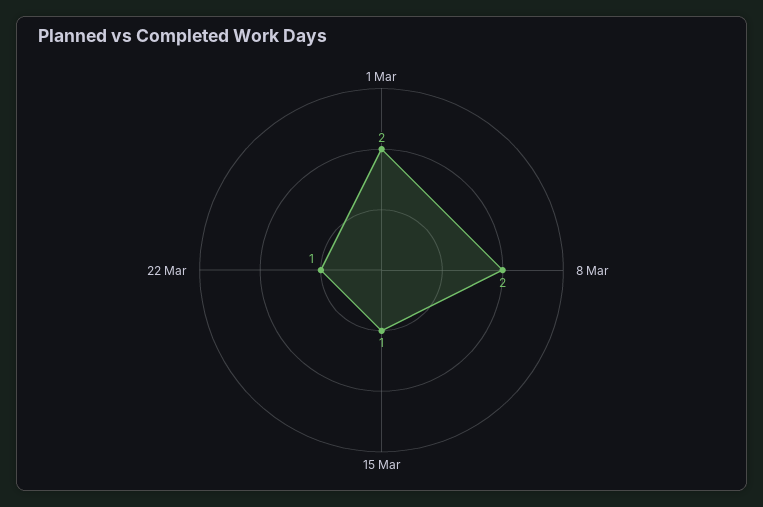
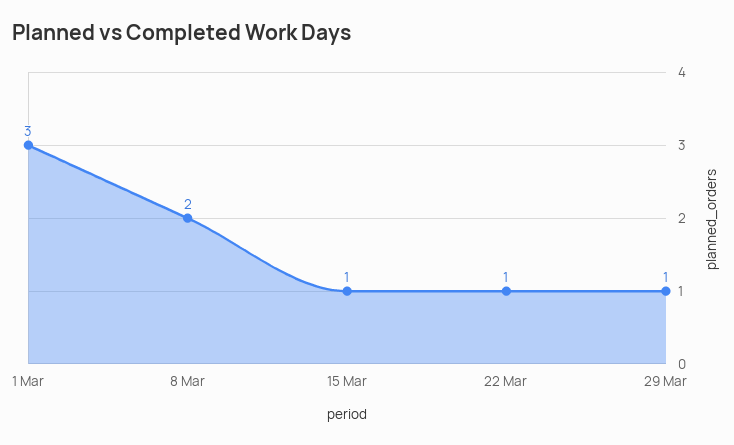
1 Mar: 2 -> 3
29 Mar: none -> 1

